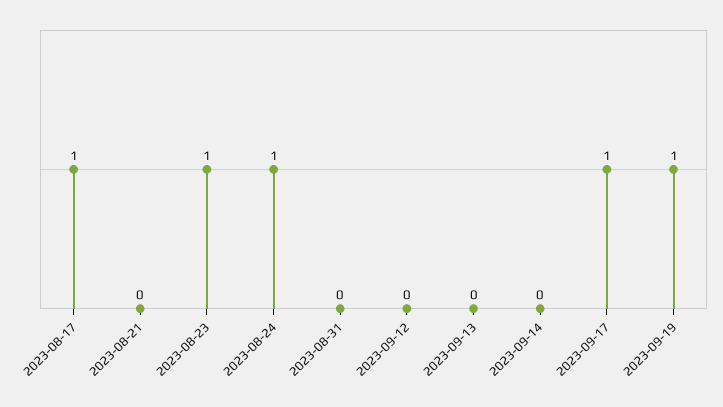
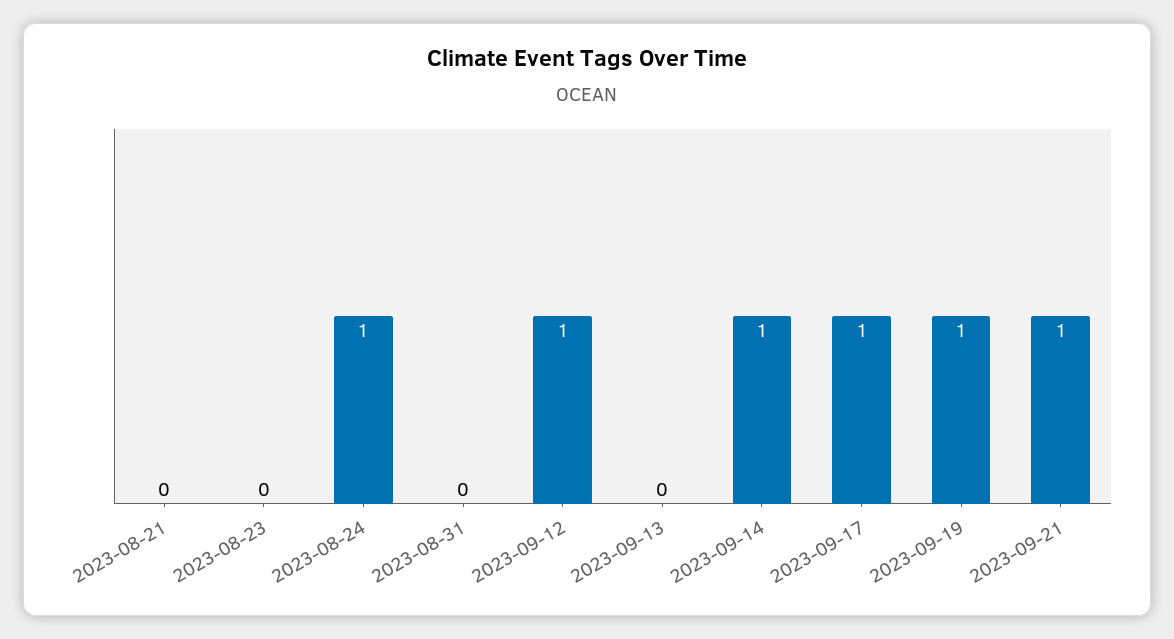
2023-08-17: 1 -> none
2023-08-23: 1 -> 0
2023-09-12: 0 -> 1
2023-09-14: 0 -> 1
2023-09-21: none -> 1

